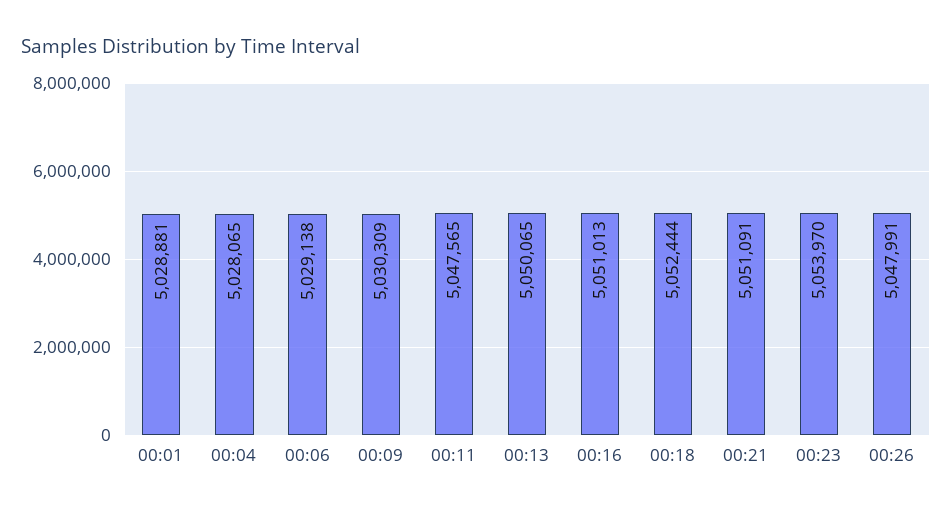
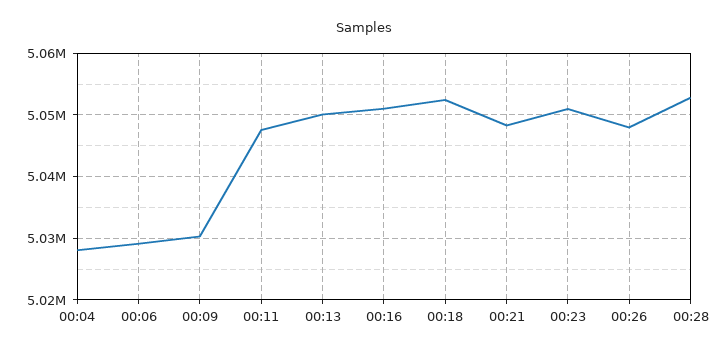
00:01: 5028881 -> none
00:21: 5051091 -> 5048000
00:23: 5053970 -> 5051000
00:28: none -> 5053000

